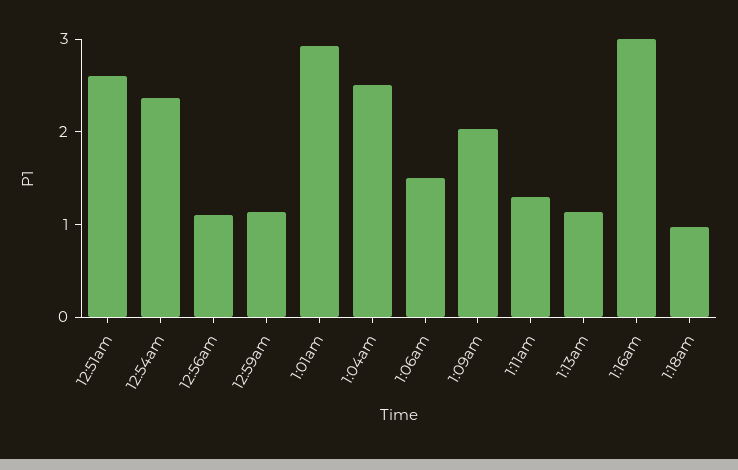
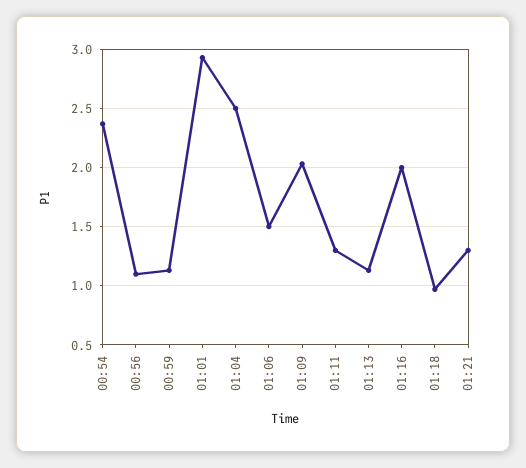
12:51am: 2.6 -> none
1:16am: 3 -> 2
01:21: none -> 1.3

